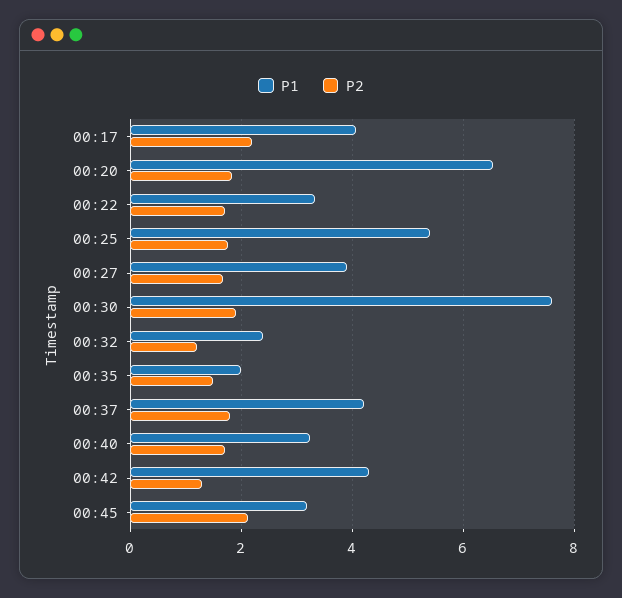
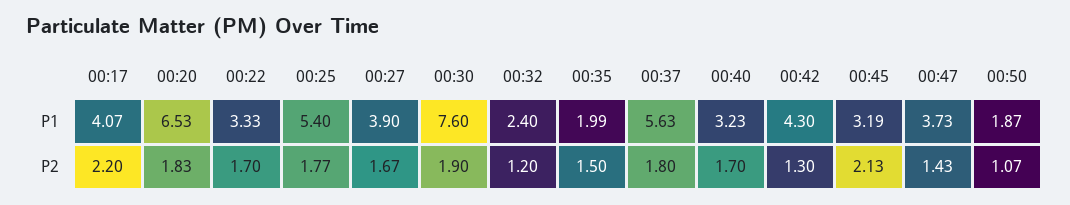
P1, 00:37: 4.2 -> 5.63
P1, 00:47: none -> 3.73
P1, 00:50: none -> 1.87
P2, 00:47: none -> 1.43
P2, 00:50: none -> 1.07

